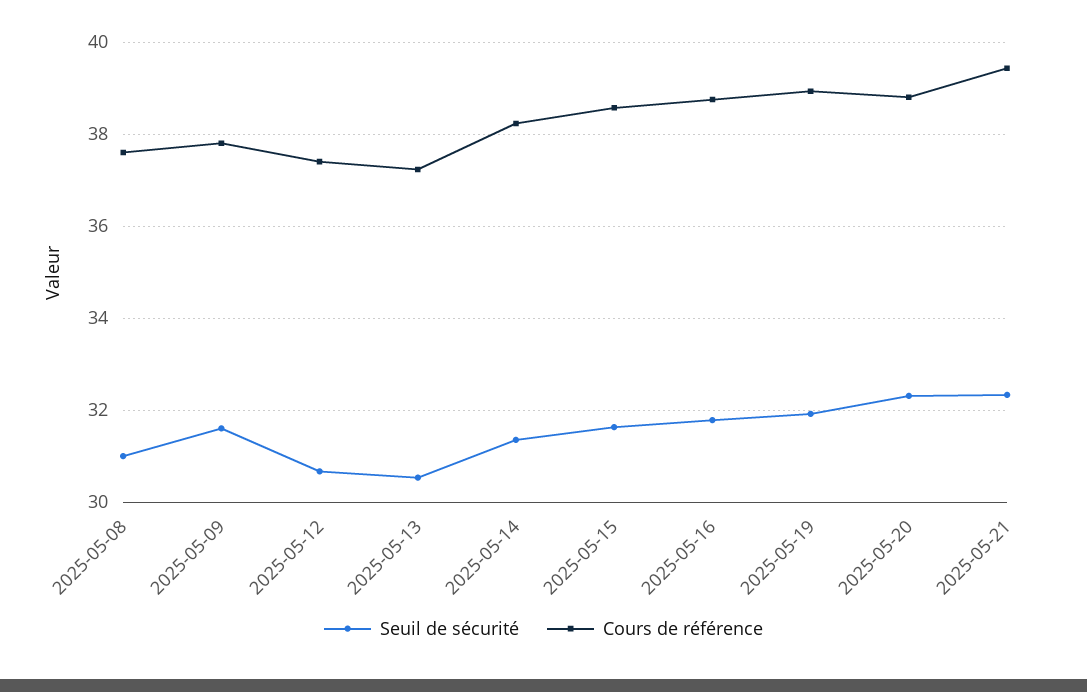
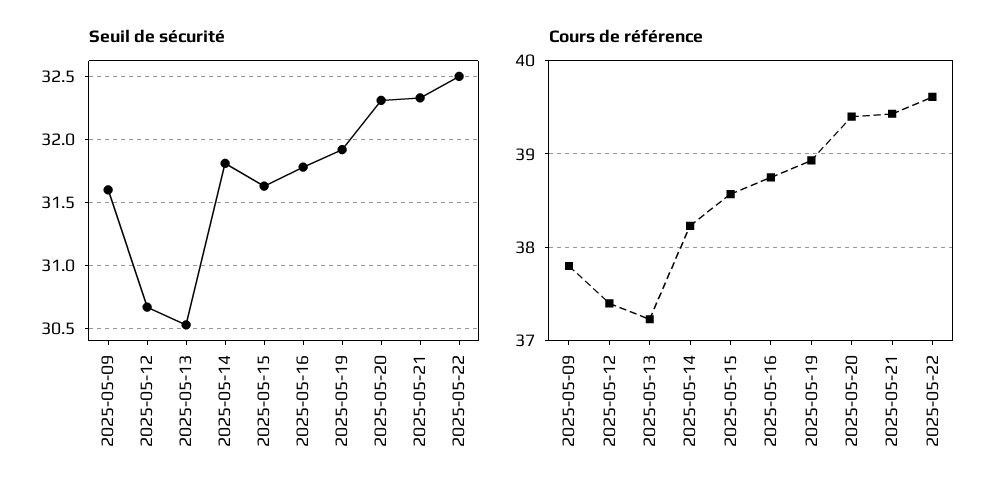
Seuil de sécurité, 2025-05-08: 31 -> none
Cours de référence, 2025-05-08: 37.6 -> none
Seuil de sécurité, 2025-05-14: 31.4 -> 31.8
Cours de référence, 2025-05-20: 38.8 -> 39.4
Seuil de sécurité, 2025-05-22: none -> 32.5
Cours de référence, 2025-05-22: none -> 39.6

